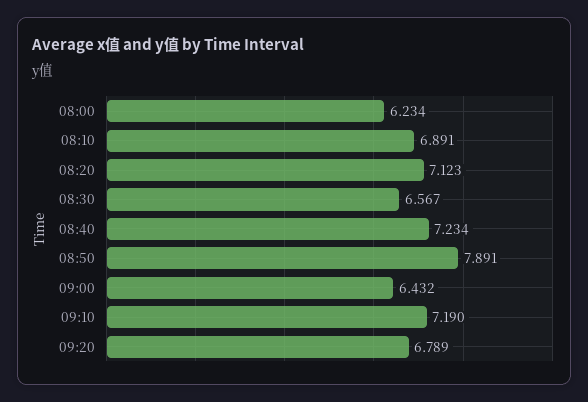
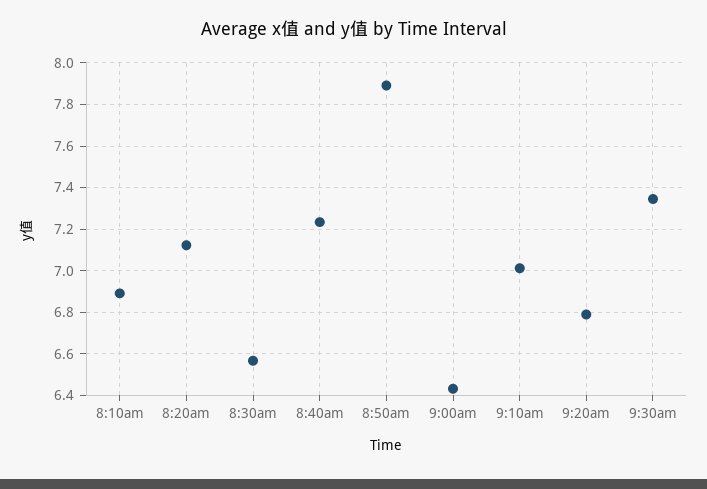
08:00: 6.234 -> none
09:10: 7.19 -> 7
9:30am: none -> 7.35

